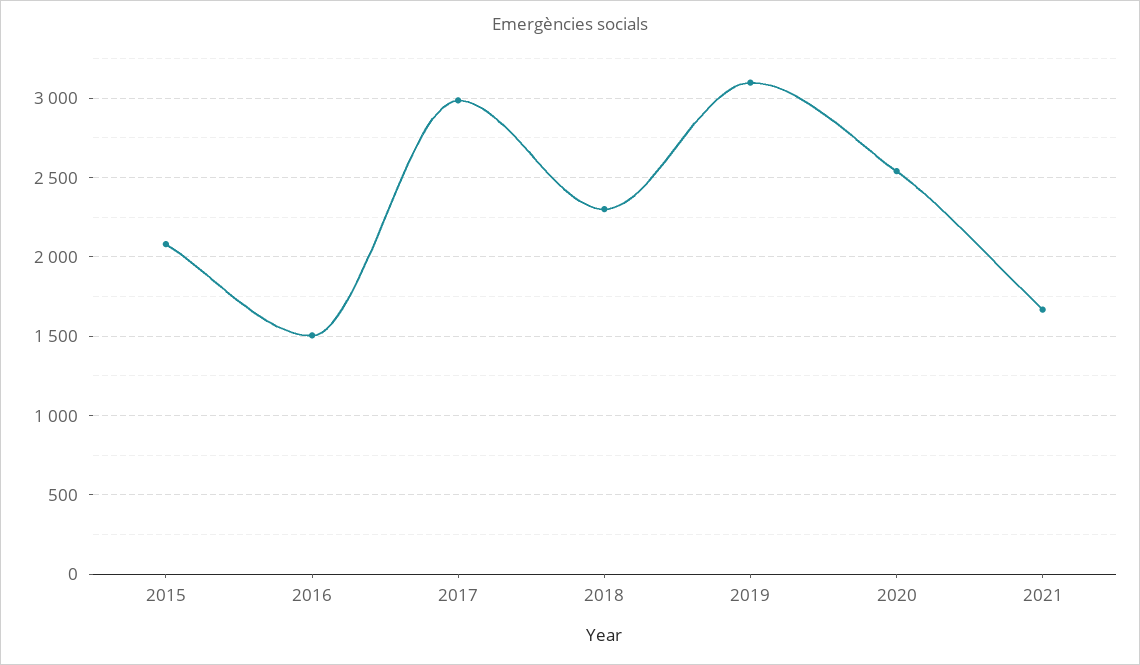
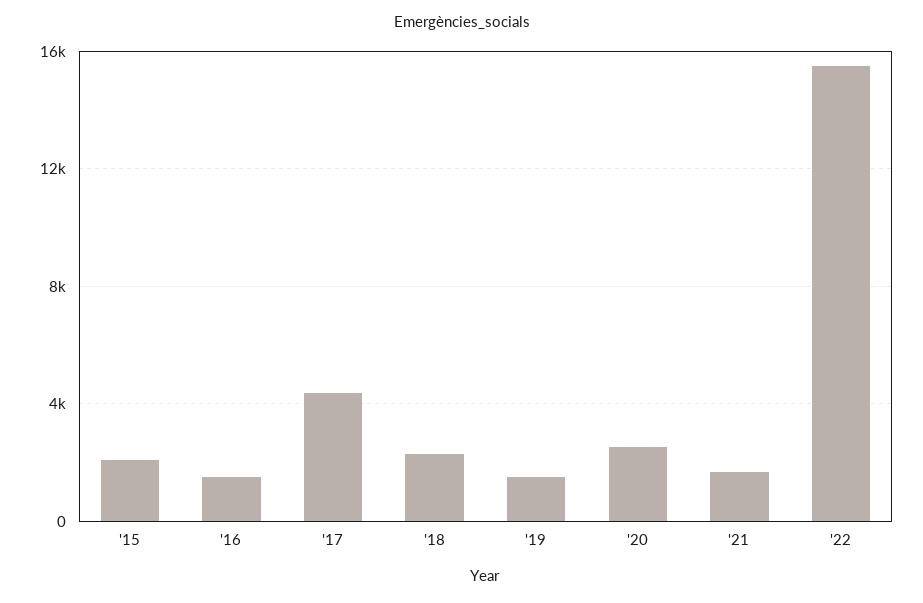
2017: 3000 -> 4500
2019: 3100 -> 1500
'22: none -> 15500

